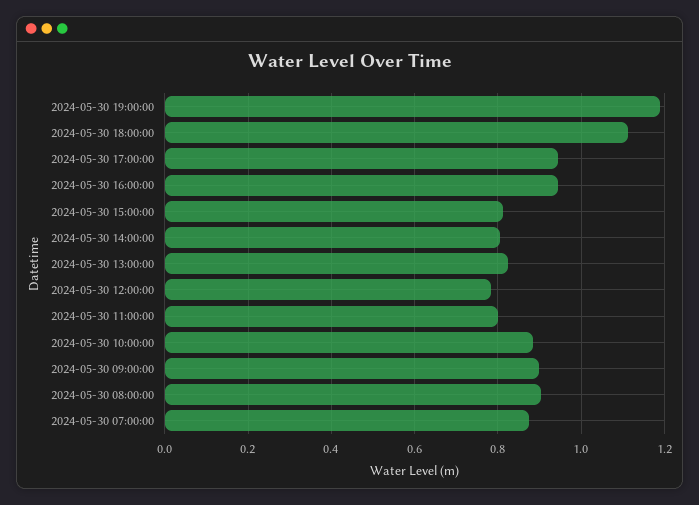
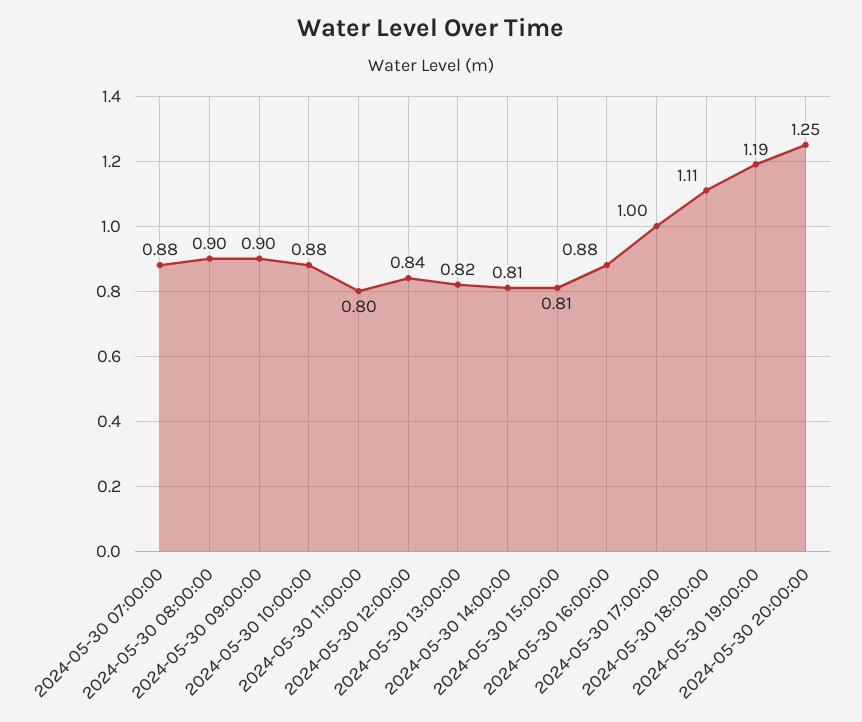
2024-05-30 17:00:00: 0.94 -> 1
2024-05-30 16:00:00: 0.94 -> 0.88
2024-05-30 12:00:00: 0.78 -> 0.84
2024-05-30 20:00:00: none -> 1.25

